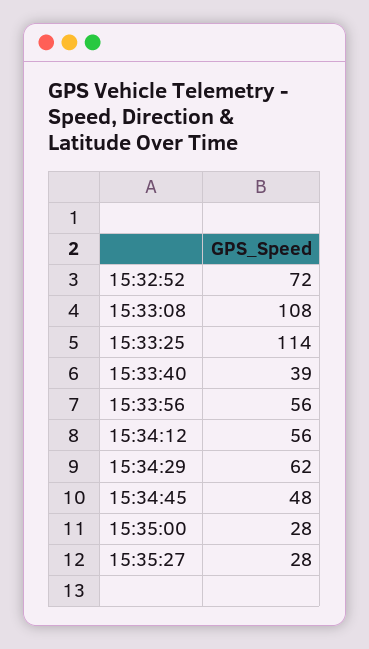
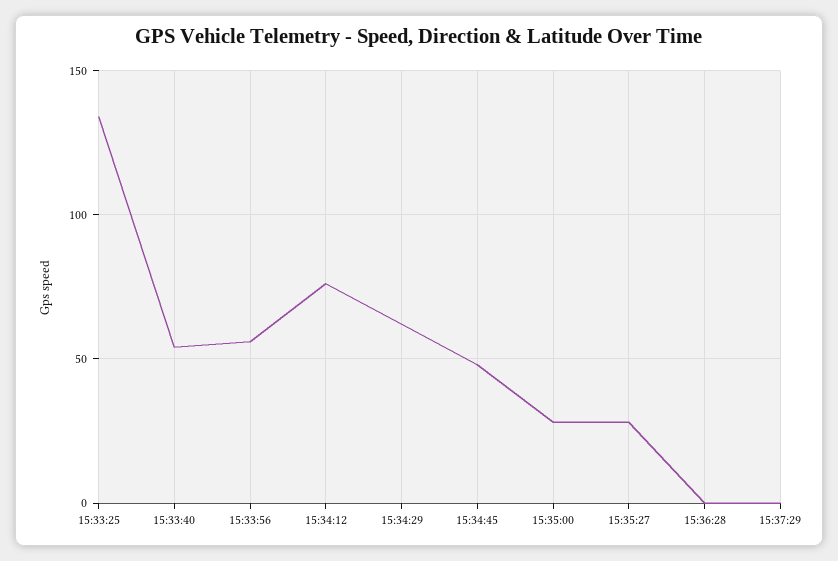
15:32:52: 72 -> none
15:33:08: 108 -> none
15:33:25: 114 -> 135
15:33:40: 39 -> 55
15:34:12: 56 -> 75
15:36:28: none -> 0
15:37:29: none -> 0

